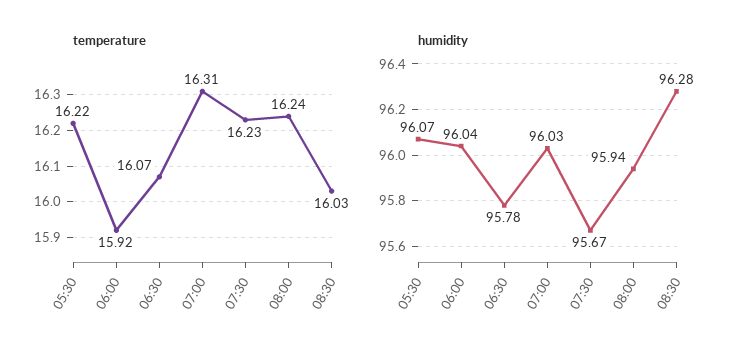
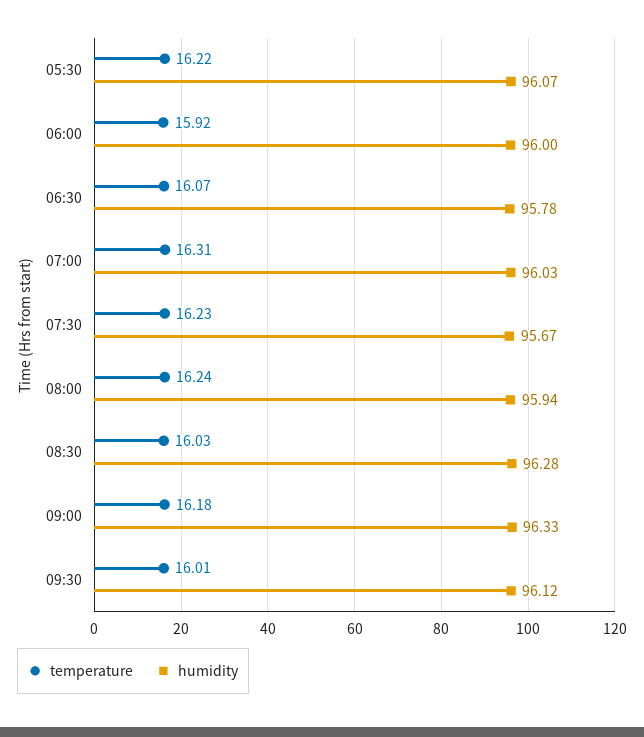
humidity, 06:00: 96.04 -> 96
temperature, 09:00: none -> 16.18
humidity, 09:00: none -> 96.33
temperature, 09:30: none -> 16.01
humidity, 09:30: none -> 96.12

